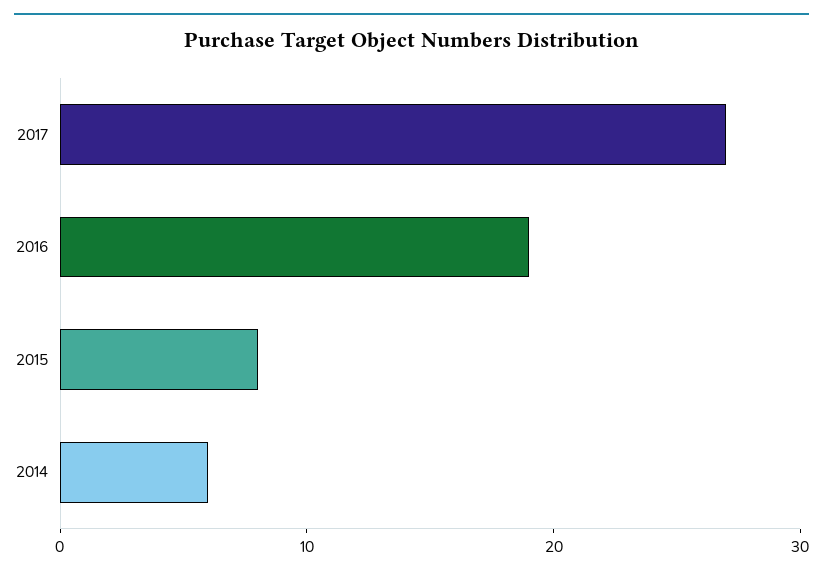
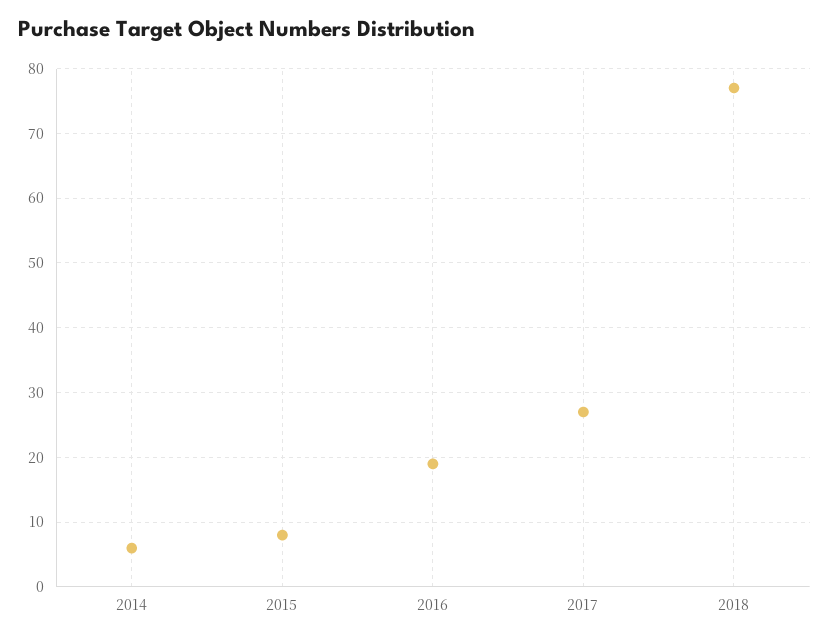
2018: none -> 77

